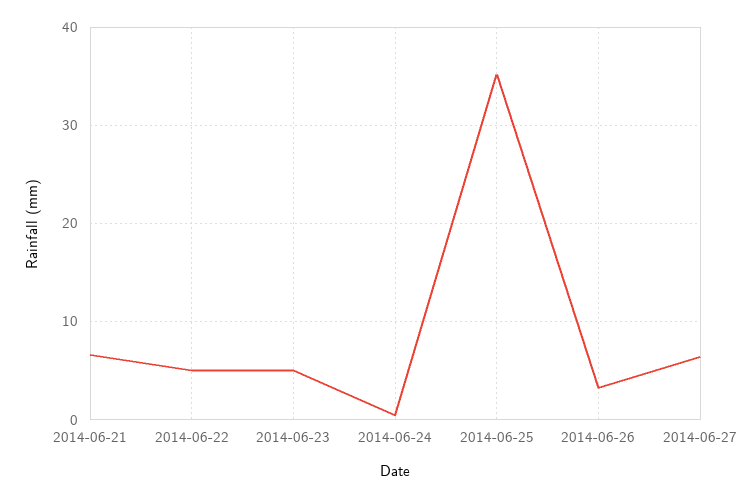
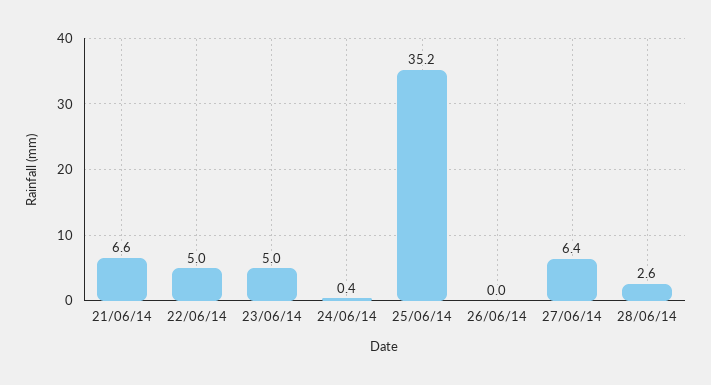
2014-06-26: 3 -> 0
28/06/14: none -> 2.6

